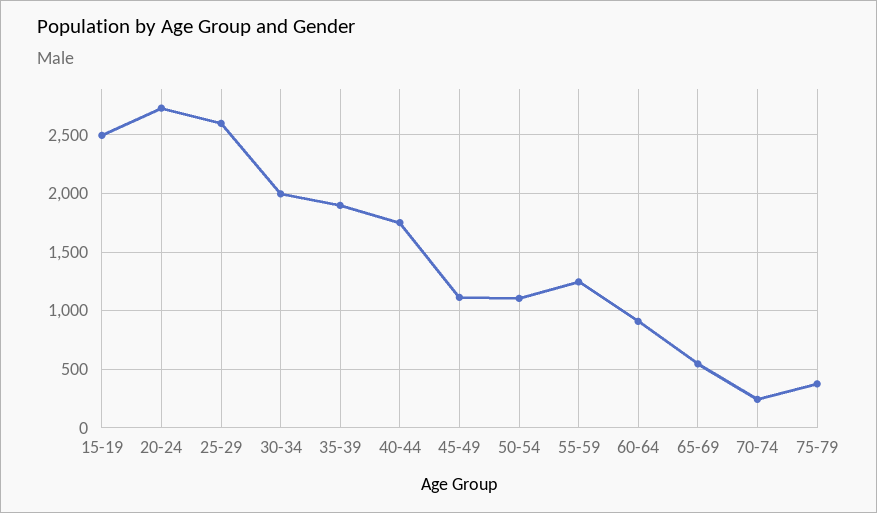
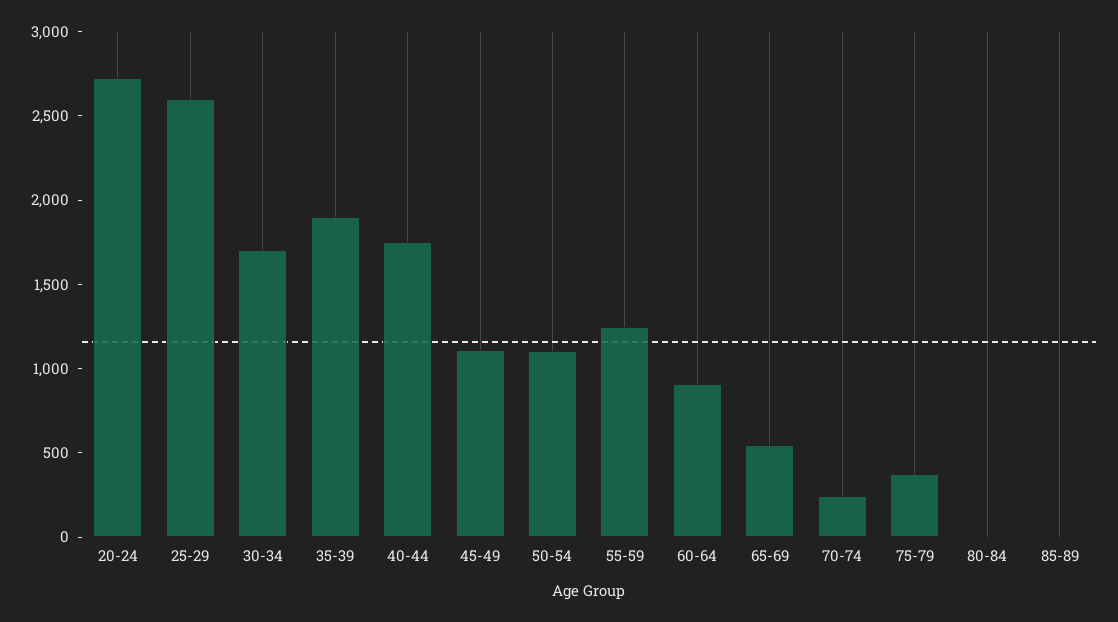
15-19: 2500 -> none
30-34: 2000 -> 1700
80-84: none -> 0
85-89: none -> 0

